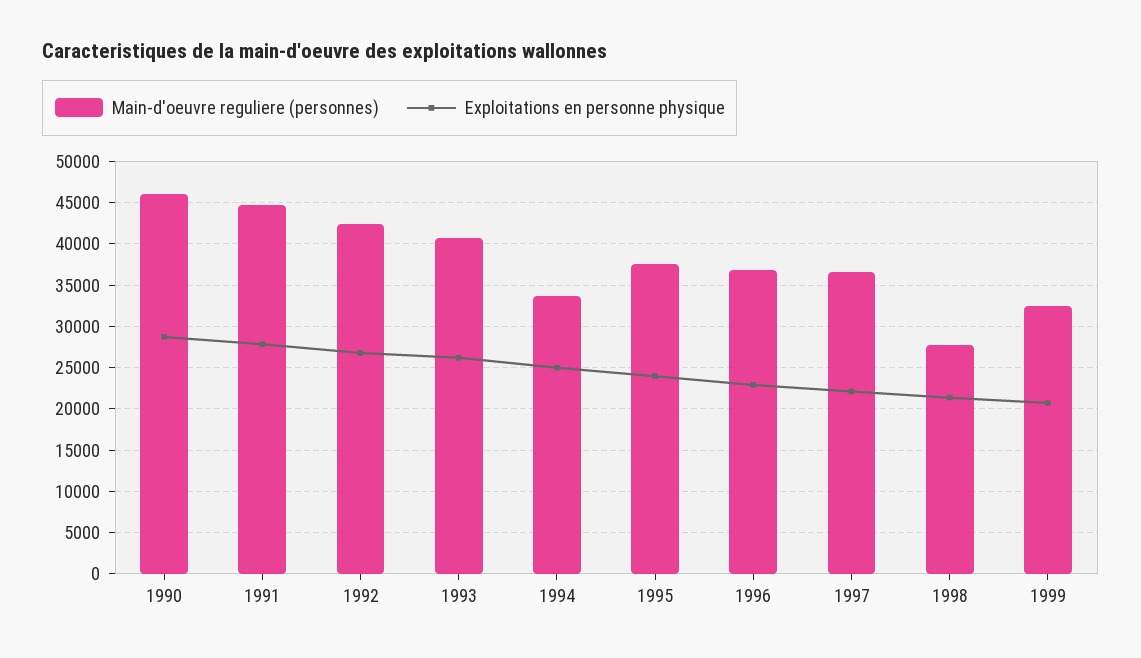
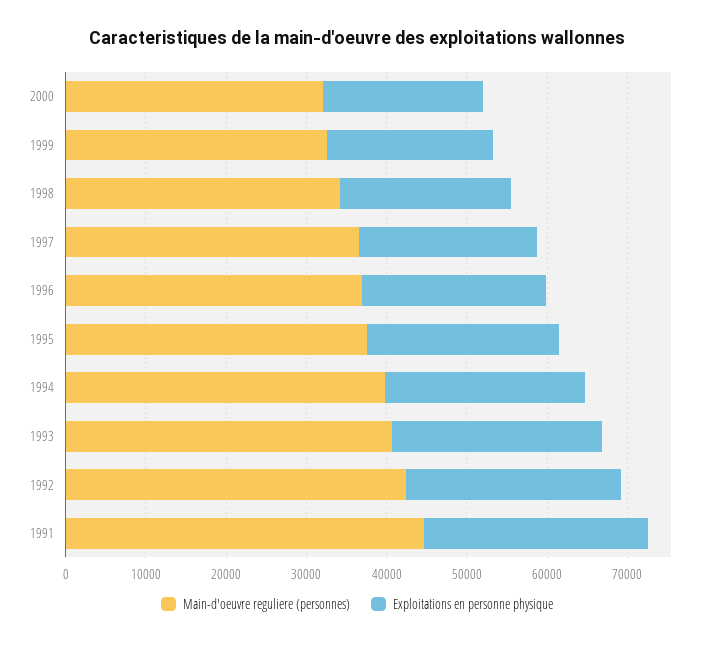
Main-d'oeuvre reguliere (personnes), 1990: 46000 -> none
Exploitations en personne physique, 1990: 29000 -> none
Main-d'oeuvre reguliere (personnes), 1994: 34000 -> 40000
Main-d'oeuvre reguliere (personnes), 1998: 28000 -> 34000
Main-d'oeuvre reguliere (personnes), 2000: none -> 32000
Exploitations en personne physique, 2000: none -> 20000

